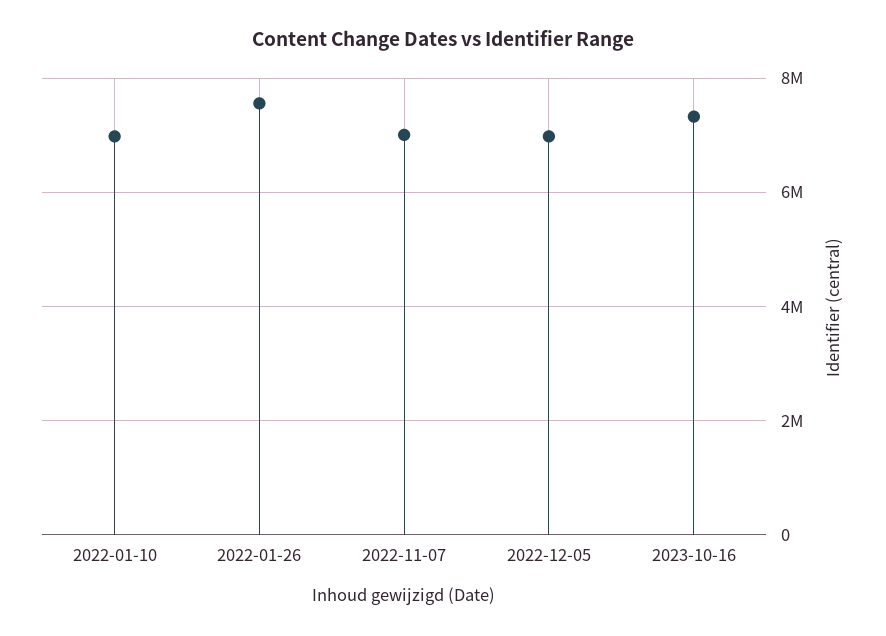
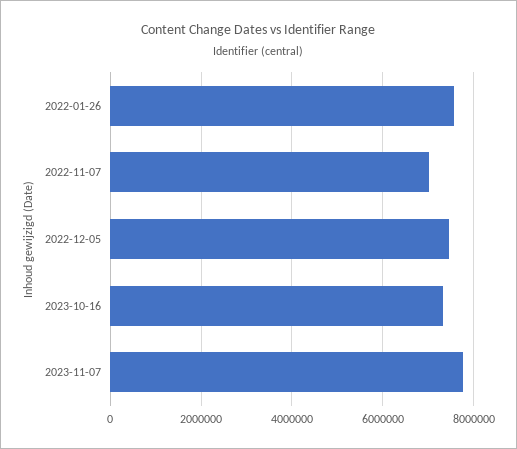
2022-01-10: 7000000 -> none
2022-12-05: 7000000 -> 7400000
2023-11-07: none -> 7800000

